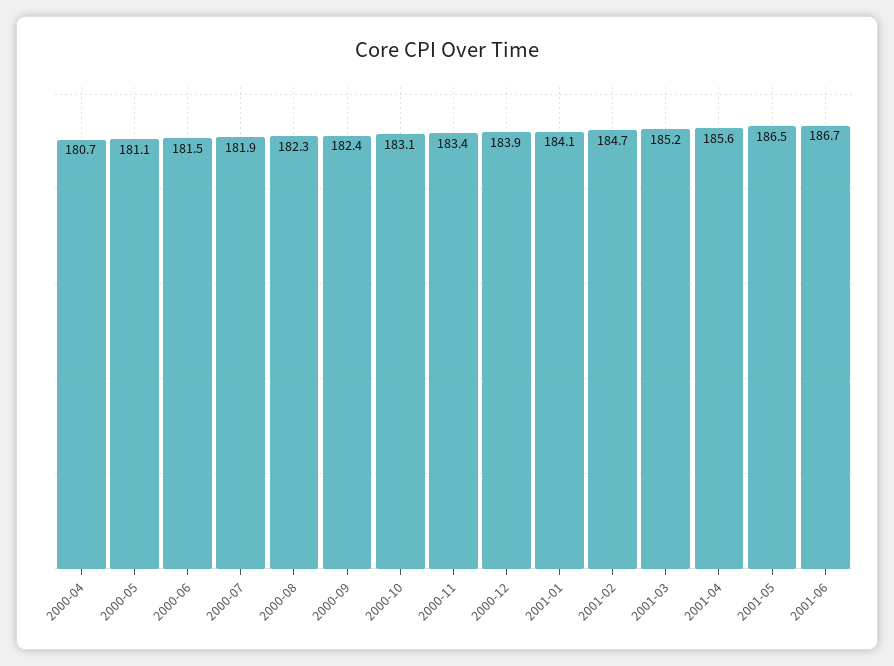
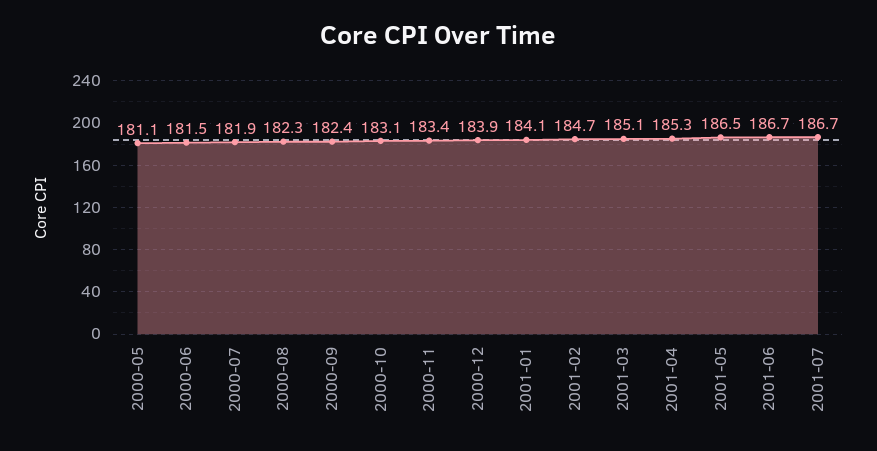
2000-04: 180.7 -> none
2001-03: 185.2 -> 185.1
2001-04: 185.6 -> 185.3
2001-07: none -> 186.7

